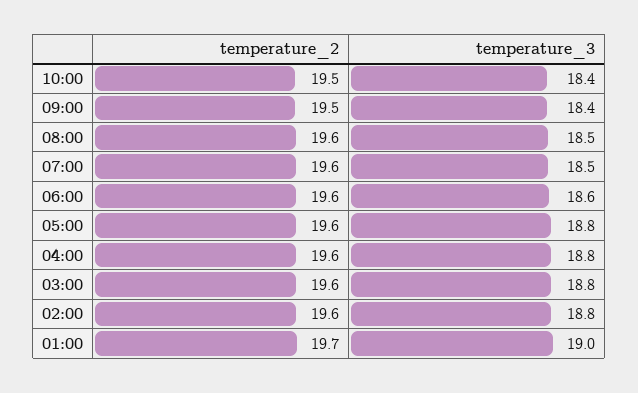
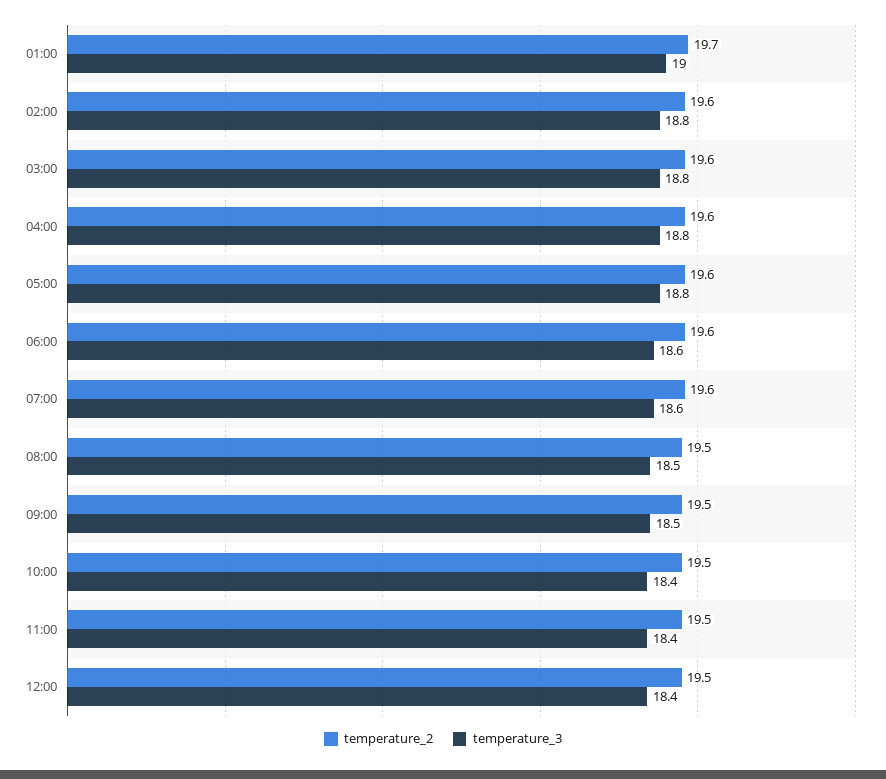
temperature_3, 09:00: 18.4 -> 18.5
temperature_2, 08:00: 19.6 -> 19.5
temperature_3, 07:00: 18.5 -> 18.6
temperature_2, 11:00: none -> 19.5
temperature_3, 11:00: none -> 18.4
temperature_2, 12:00: none -> 19.5
temperature_3, 12:00: none -> 18.4

